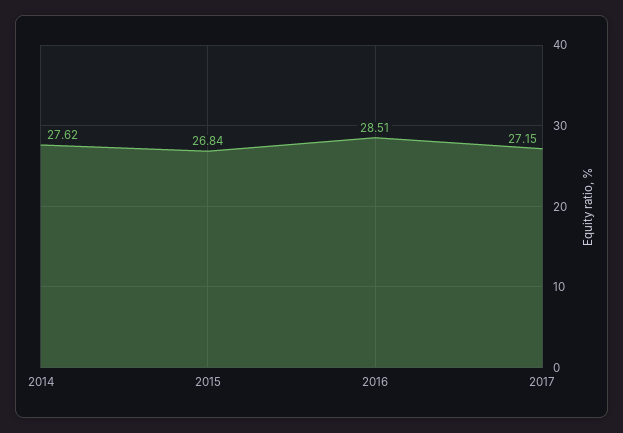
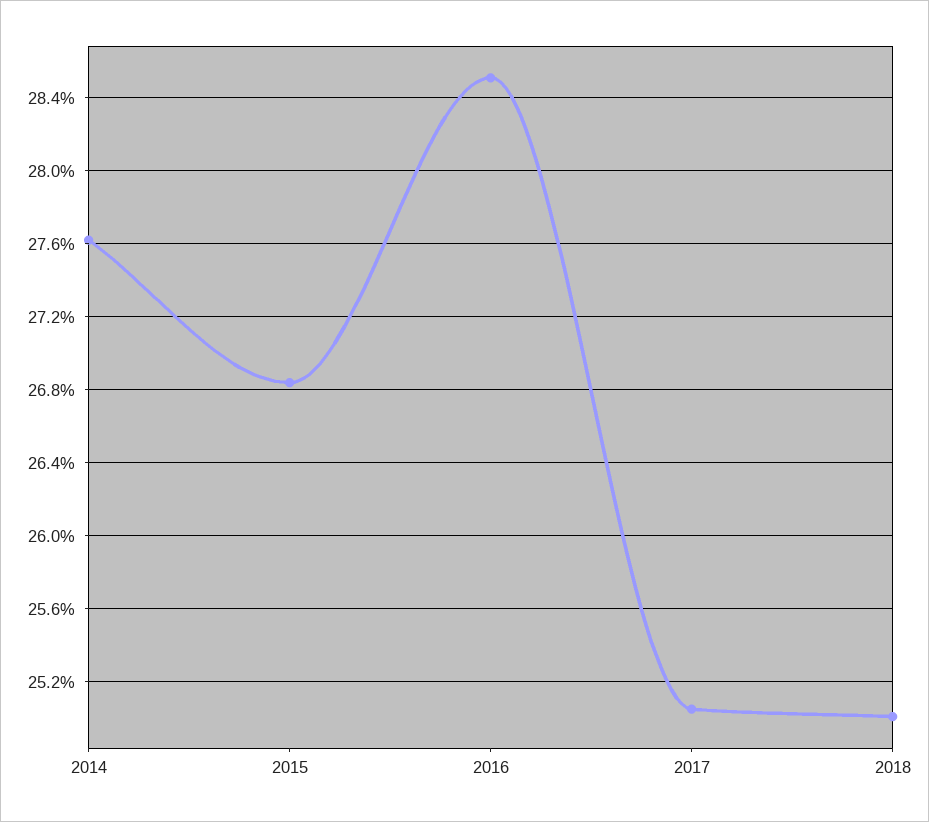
2017: 27.15 -> 25.05
2018: none -> 25

